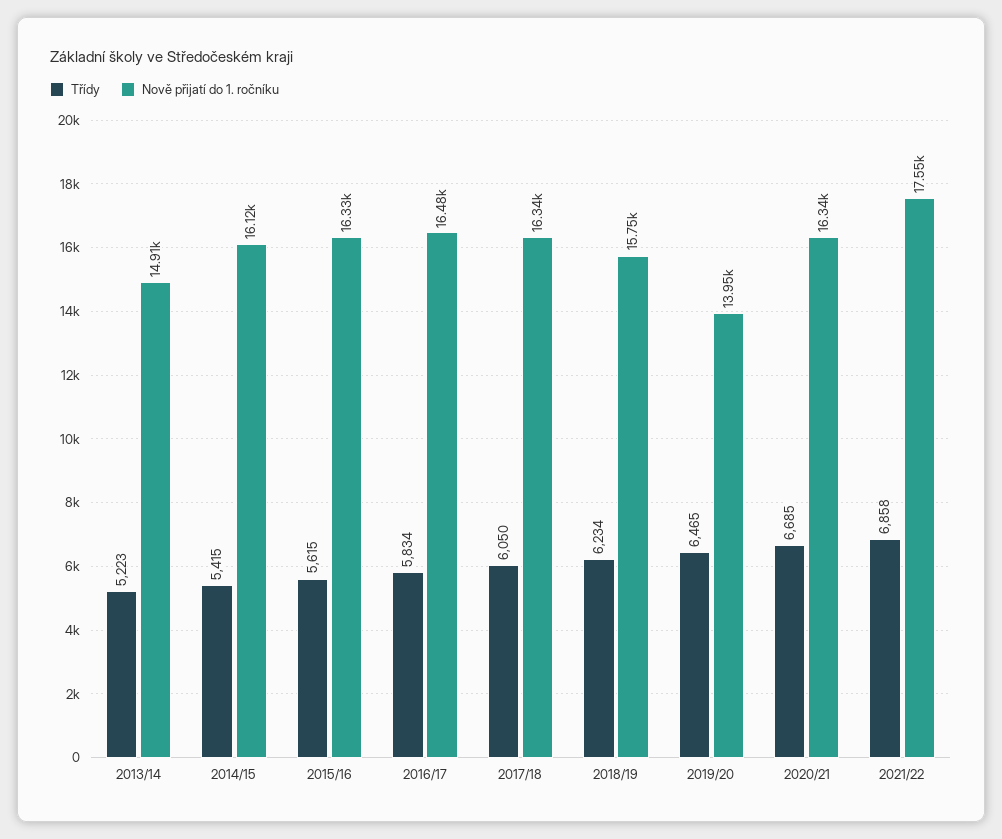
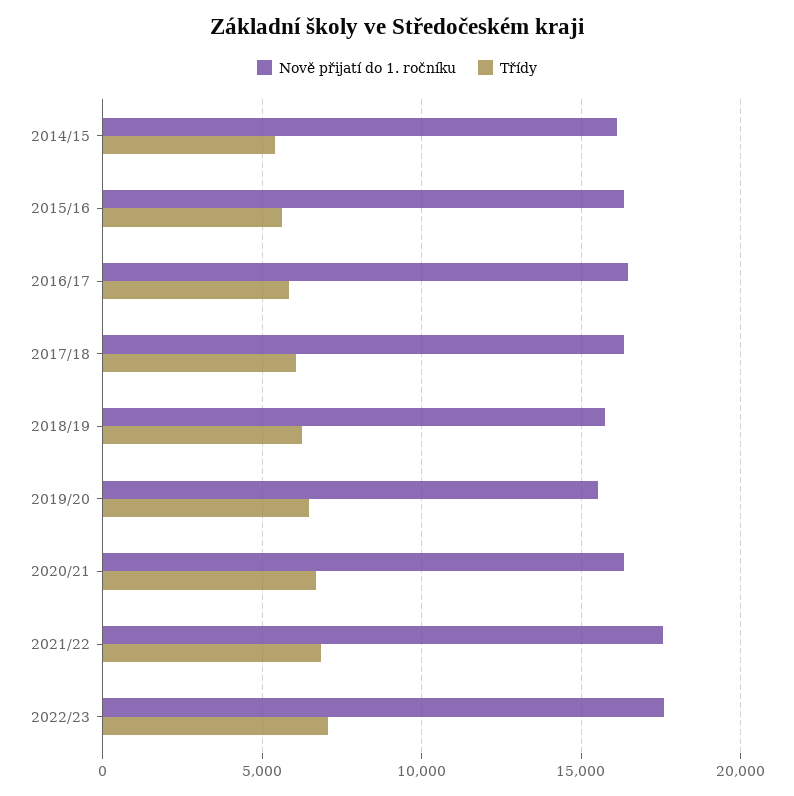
Třídy, 2013/14: 5223 -> none
Nově přijatí do 1. ročníku, 2013/14: 14910 -> none
Nově přijatí do 1. ročníku, 2019/20: 13950 -> 15500
Nově přijatí do 1. ročníku, 2022/23: none -> 17500
Třídy, 2022/23: none -> 7000

